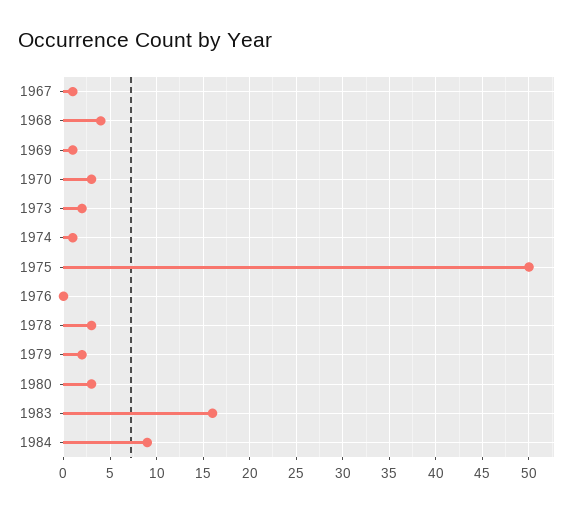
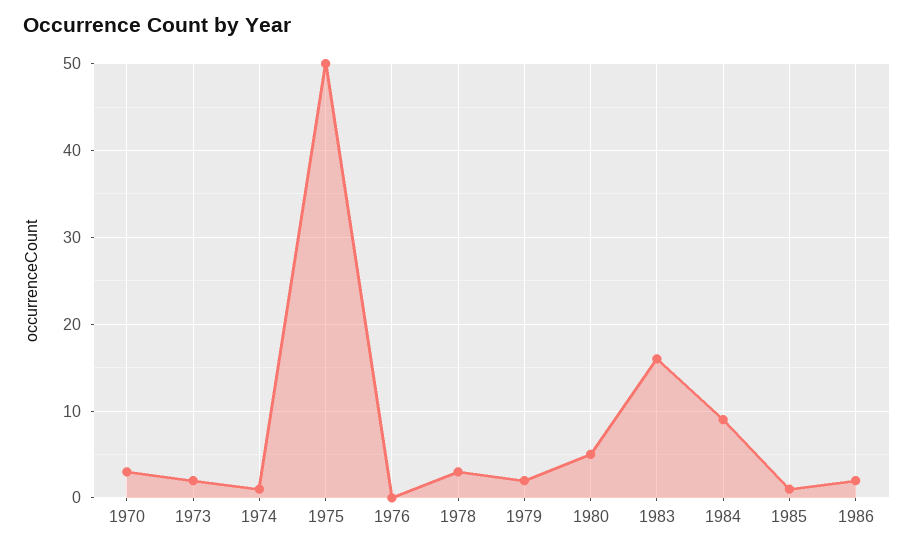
1967: 1 -> none
1968: 4 -> none
1969: 1 -> none
1980: 3 -> 5
1985: none -> 1
1986: none -> 2

